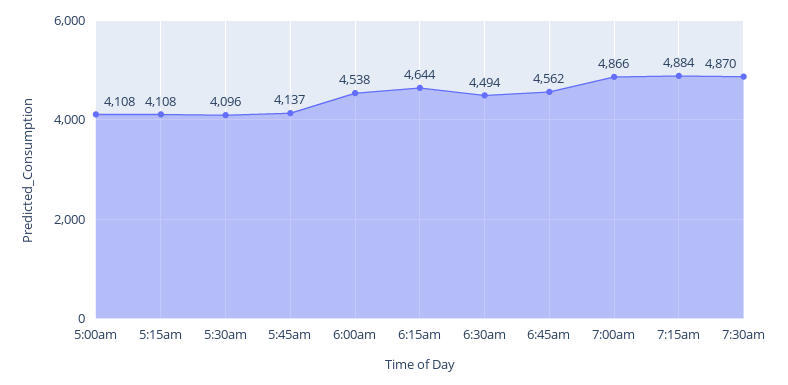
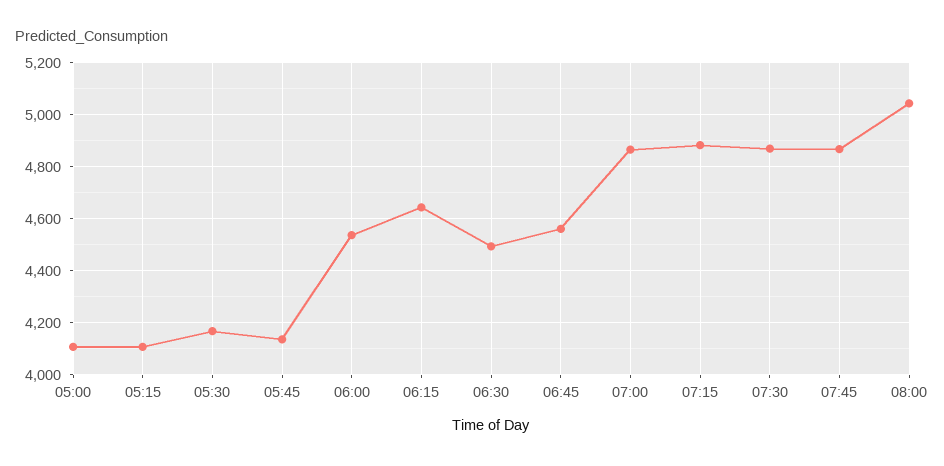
5:30am: 4096 -> 4175
07:45: none -> 4875
08:00: none -> 5050

